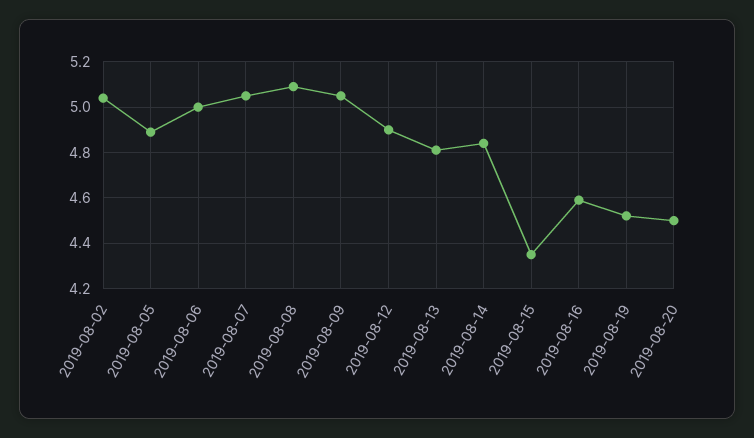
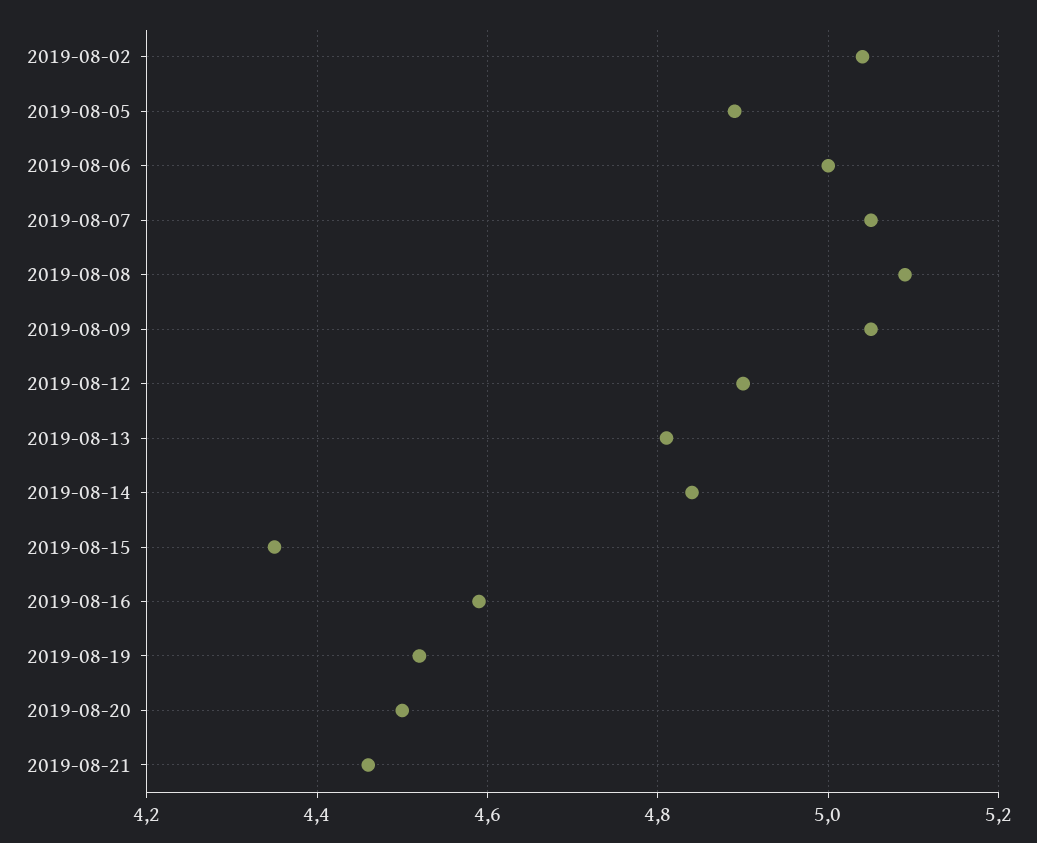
2019-08-21: none -> 4.45

